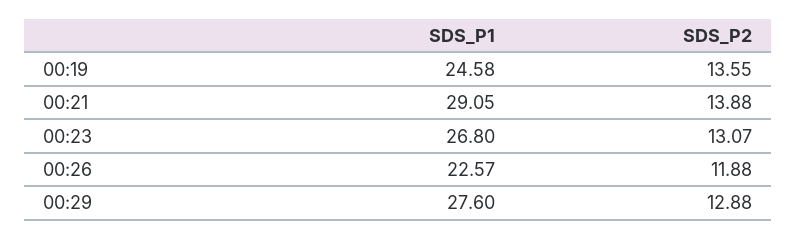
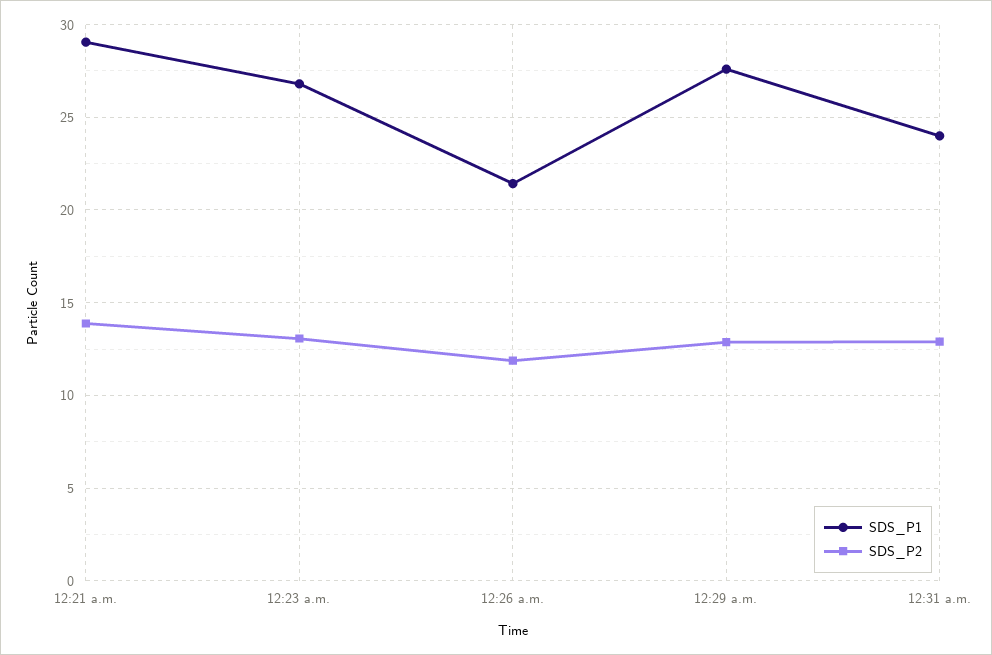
SDS_P1, 00:19: 24.58 -> none
SDS_P2, 00:19: 13.55 -> none
SDS_P1, 00:26: 22.57 -> 21.5
SDS_P1, 12:31 a.m.: none -> 24
SDS_P2, 12:31 a.m.: none -> 13

